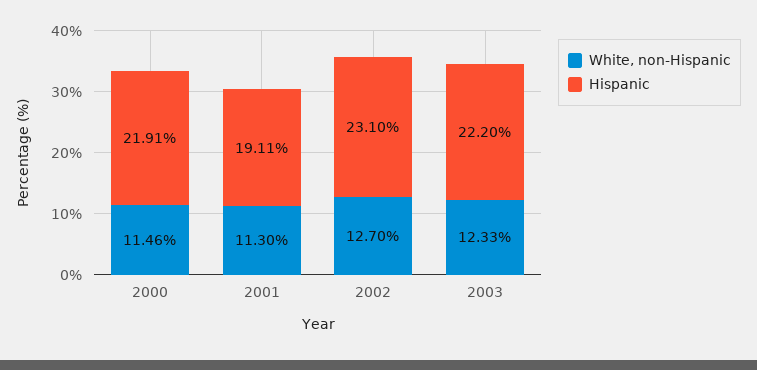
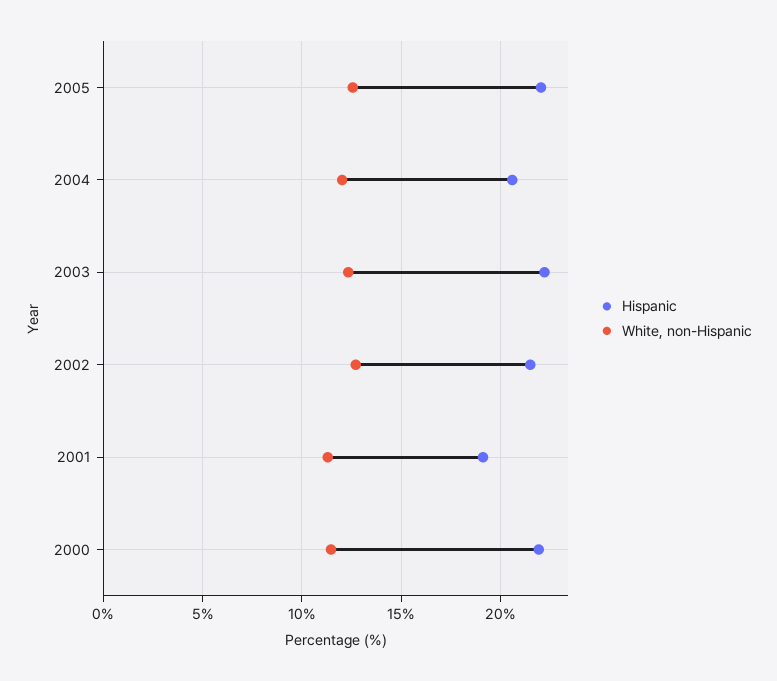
Hispanic, 2002: 23.1 -> 21.5
Hispanic, 2005: none -> 22
White, non-Hispanic, 2005: none -> 12.5
Hispanic, 2004: none -> 20.5
White, non-Hispanic, 2004: none -> 12

